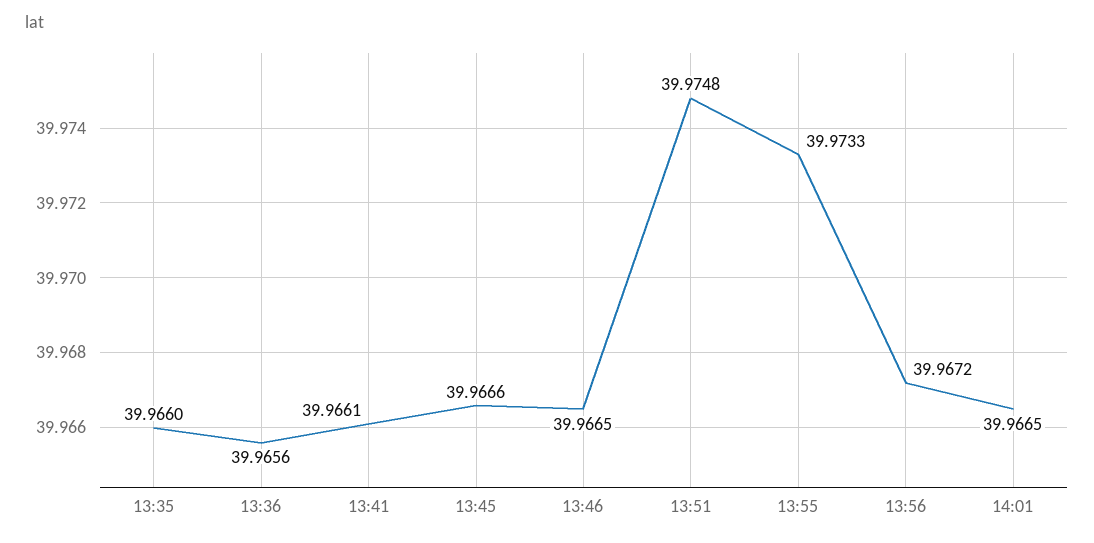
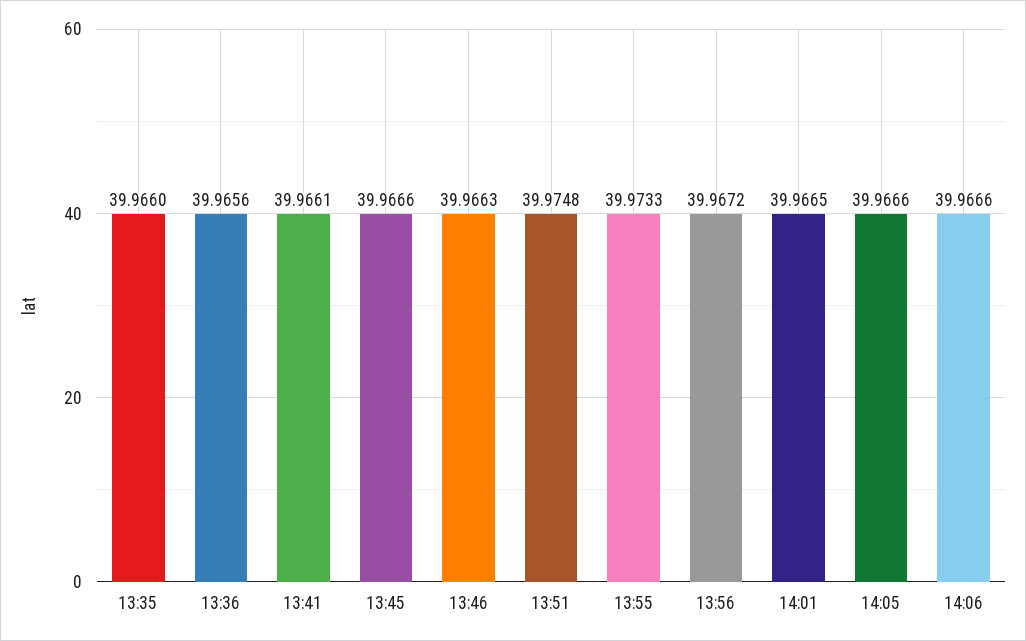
13:46: 39.9665 -> 39.9663
14:05: none -> 39.9666
14:06: none -> 39.9666

